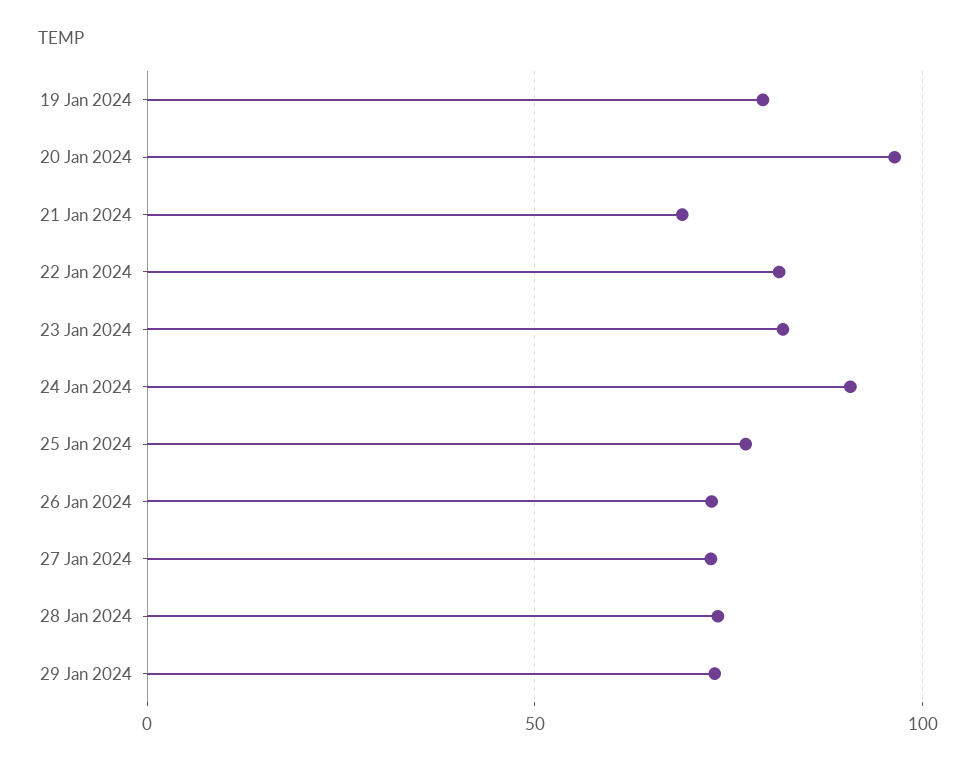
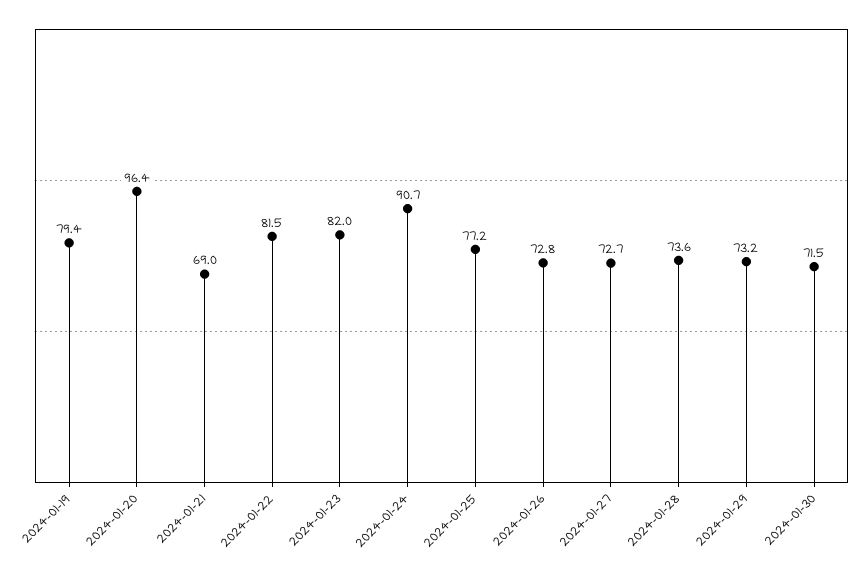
2024-01-30: none -> 71.5

